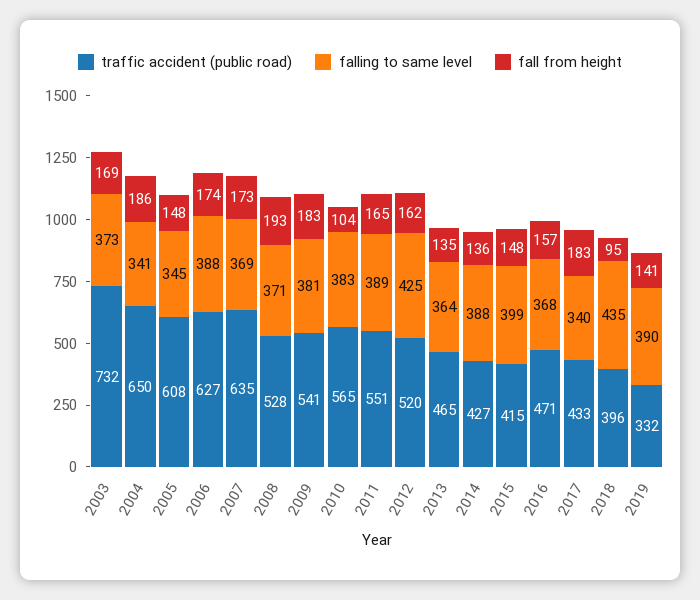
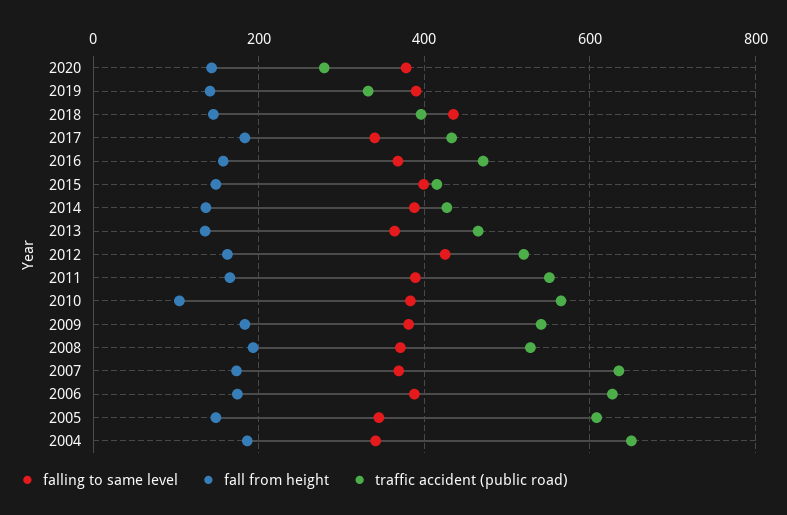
traffic accident (public road), 2003: 732 -> none
falling to same level, 2003: 373 -> none
fall from height, 2003: 169 -> none
fall from height, 2018: 95 -> 140
falling to same level, 2020: none -> 380
fall from height, 2020: none -> 140
traffic accident (public road), 2020: none -> 280

